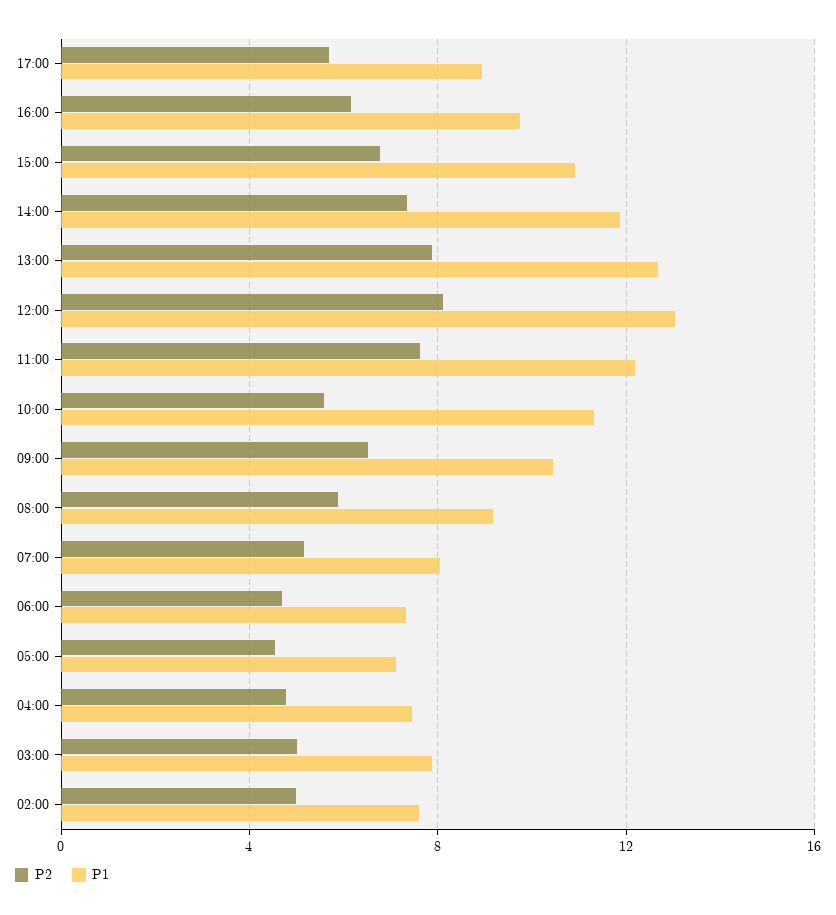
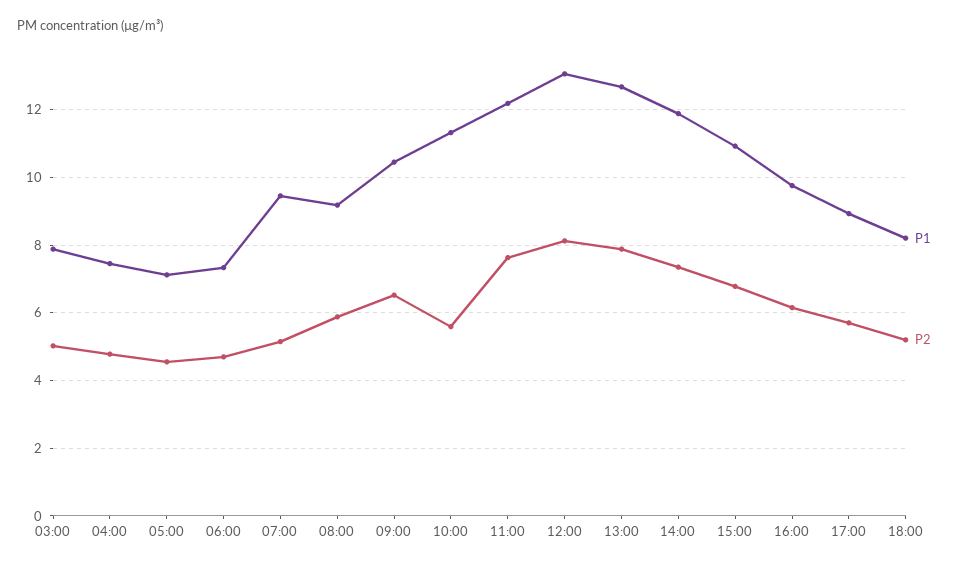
P1, 07:00: 8 -> 9.4
P2, 02:00: 5 -> none
P1, 02:00: 7.5 -> none
P1, 18:00: none -> 8.2
P2, 18:00: none -> 5.2

